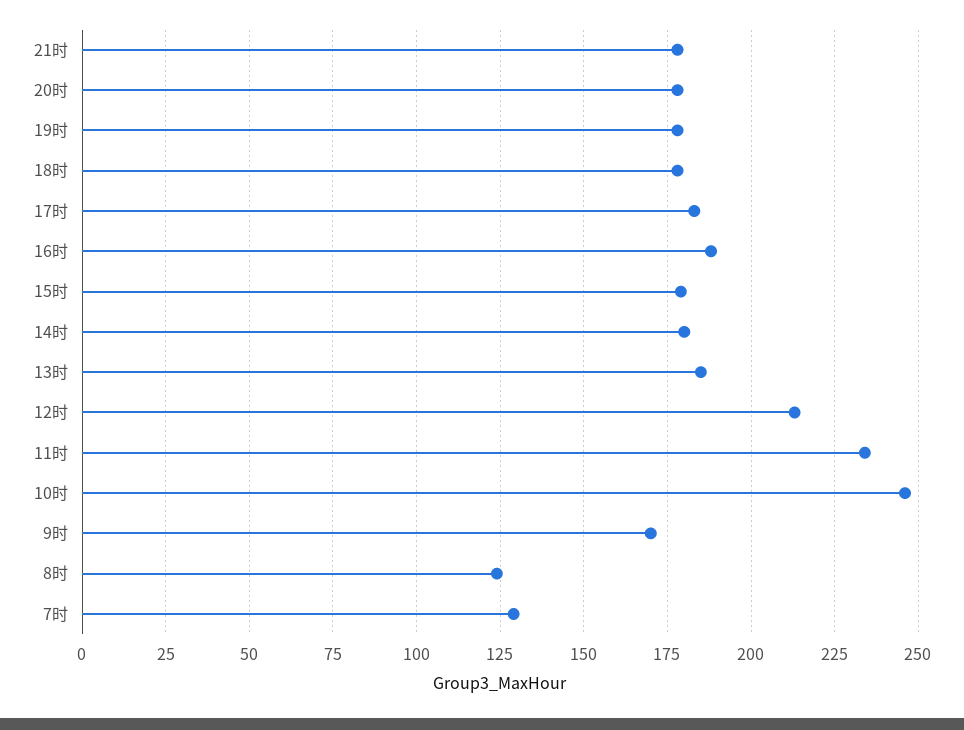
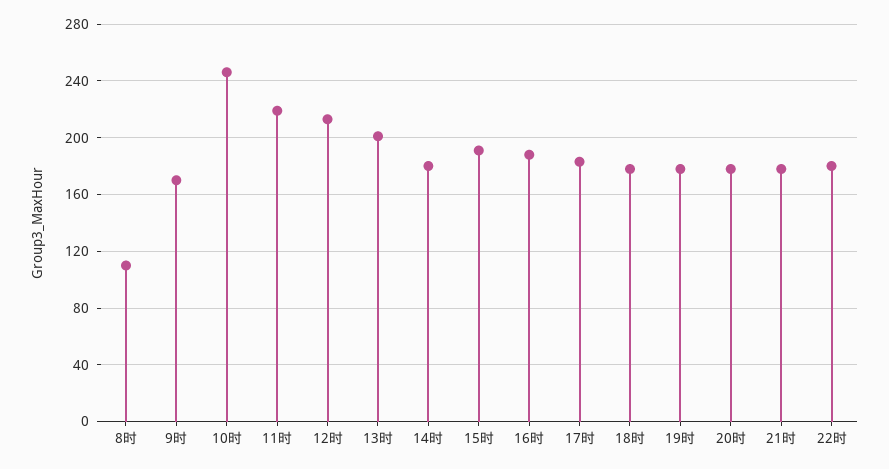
15时: 180 -> 190
13时: 185 -> 200
11时: 235 -> 220
8时: 125 -> 110
7时: 130 -> none
22时: none -> 180

